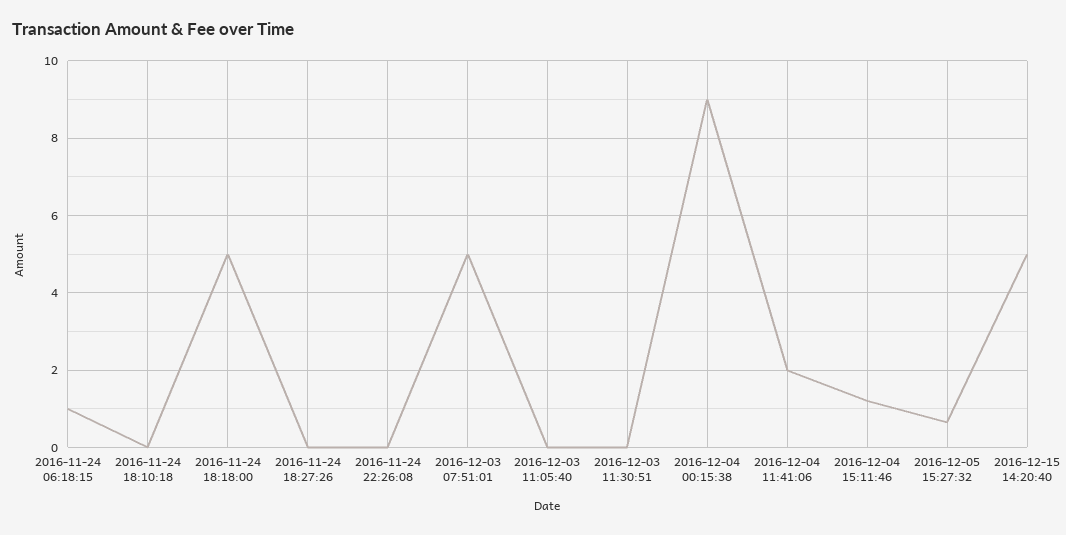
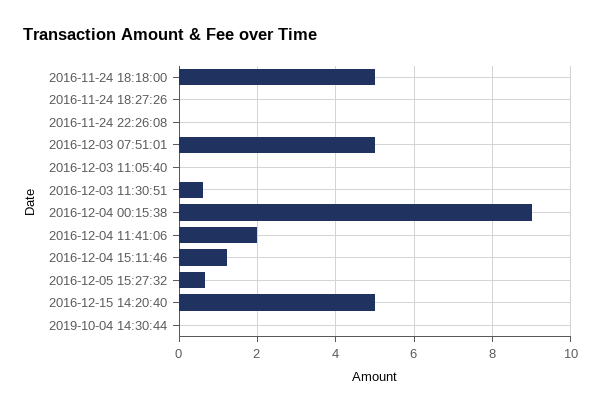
2016-11-24 06:18:15: 1 -> none
2016-11-24 18:10:18: 0 -> none
2016-12-03 11:30:51: 0 -> 0.6
2019-10-04 14:30:44: none -> 0

